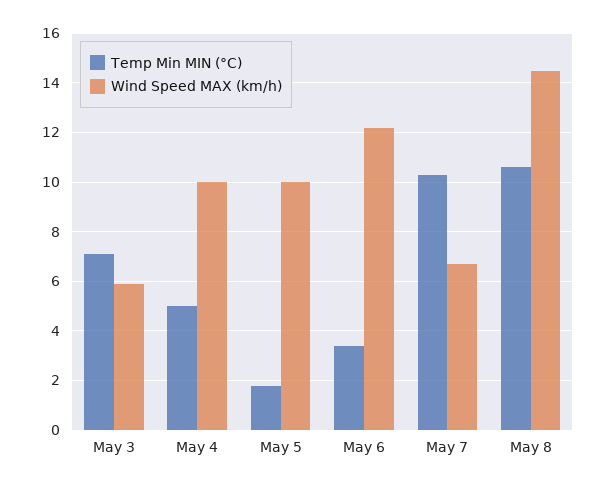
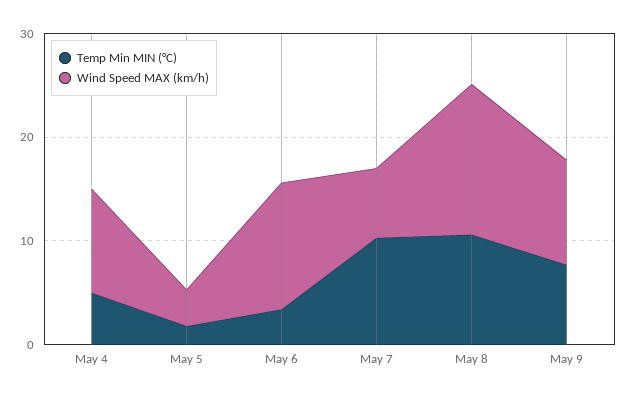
Temp Min MIN (°C), May 3: 7 -> none
Wind Speed MAX (km/h), May 3: 6 -> none
Wind Speed MAX (km/h), May 5: 10 -> 4
Temp Min MIN (°C), May 9: none -> 8
Wind Speed MAX (km/h), May 9: none -> 10

